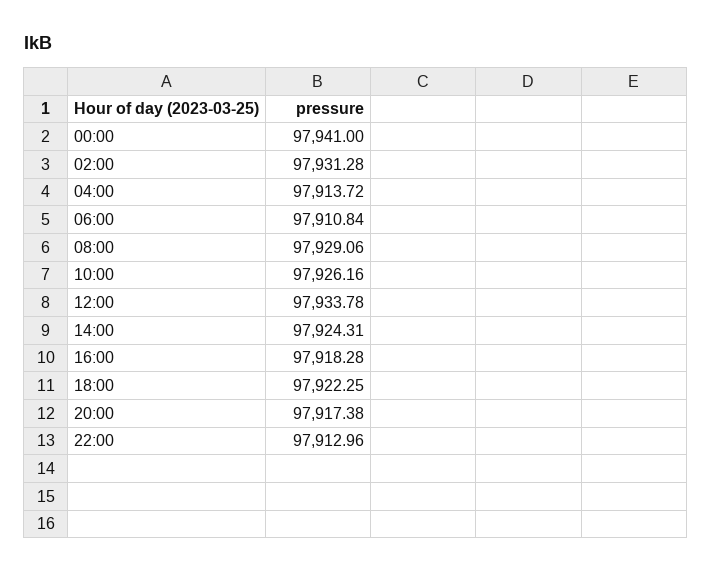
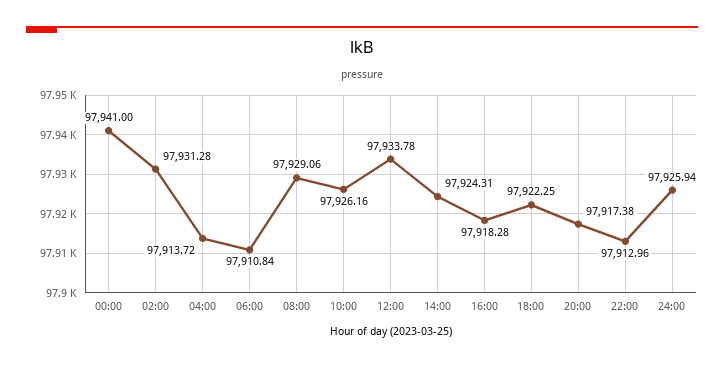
24:00: none -> 97925.94

